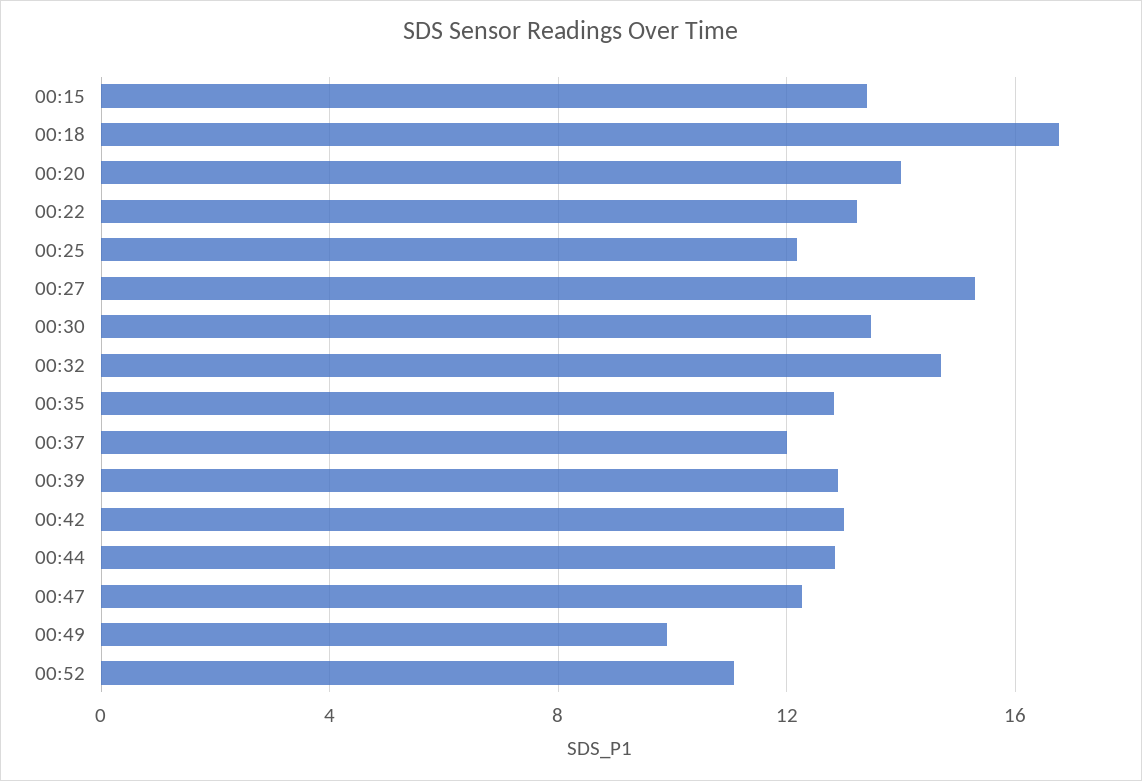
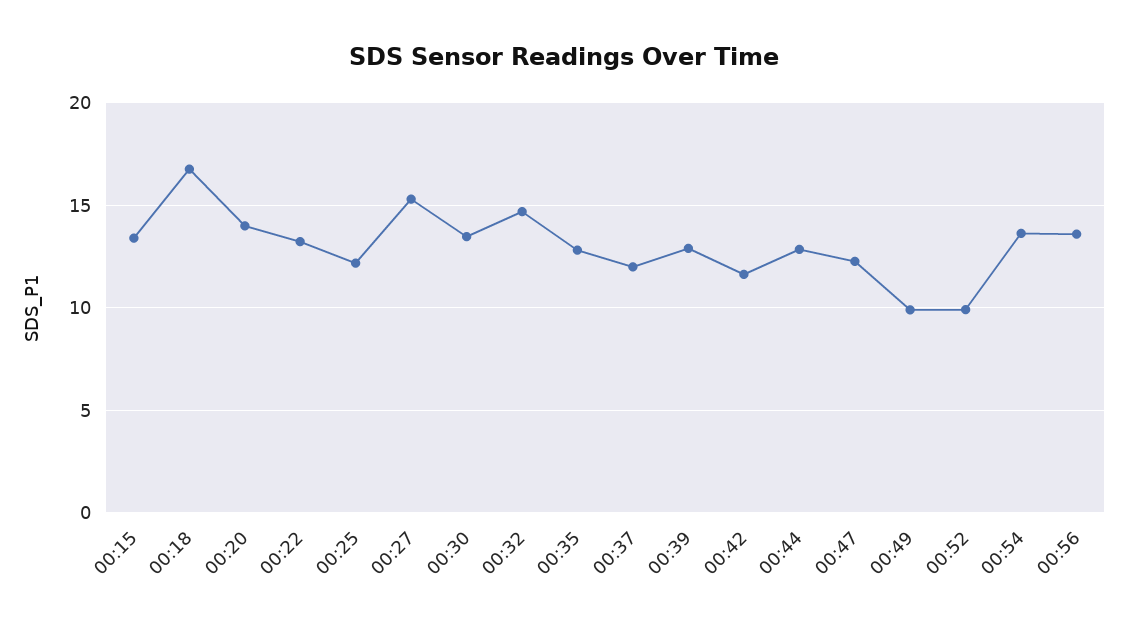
00:42: 13 -> 11.5
00:52: 11 -> 10
00:54: none -> 13.5
00:56: none -> 13.5

